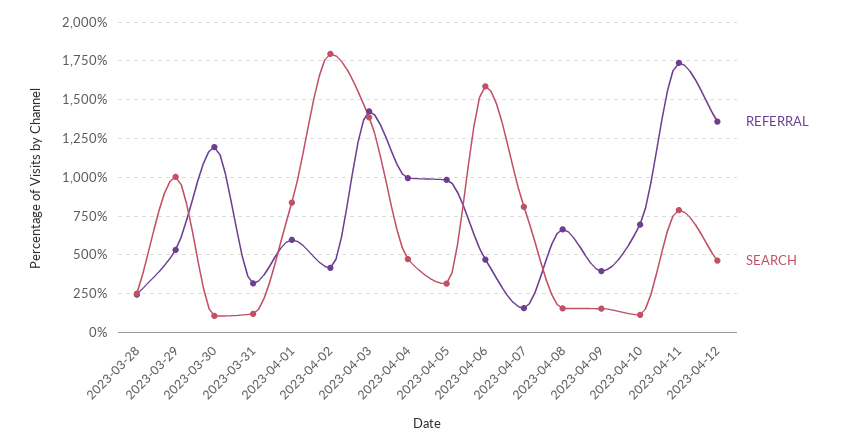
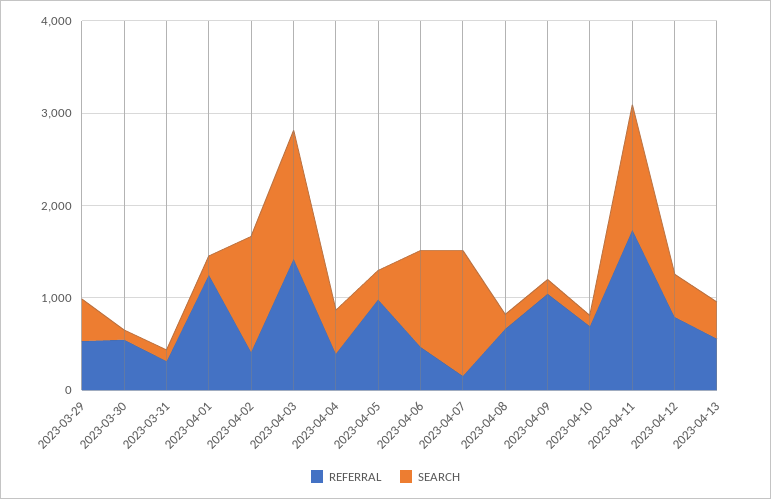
REFERRAL, 2023-03-28: 250 -> none
SEARCH, 2023-03-28: 250 -> none
SEARCH, 2023-03-29: 1000 -> 400
REFERRAL, 2023-03-30: 1200 -> 600
REFERRAL, 2023-04-01: 600 -> 1200
SEARCH, 2023-04-01: 850 -> 200
SEARCH, 2023-04-02: 1800 -> 1200
REFERRAL, 2023-04-04: 1000 -> 400
SEARCH, 2023-04-06: 1600 -> 1000
SEARCH, 2023-04-07: 800 -> 1400
REFERRAL, 2023-04-09: 400 -> 1000
SEARCH, 2023-04-11: 800 -> 1400
REFERRAL, 2023-04-12: 1350 -> 800
REFERRAL, 2023-04-13: none -> 600
SEARCH, 2023-04-13: none -> 400

